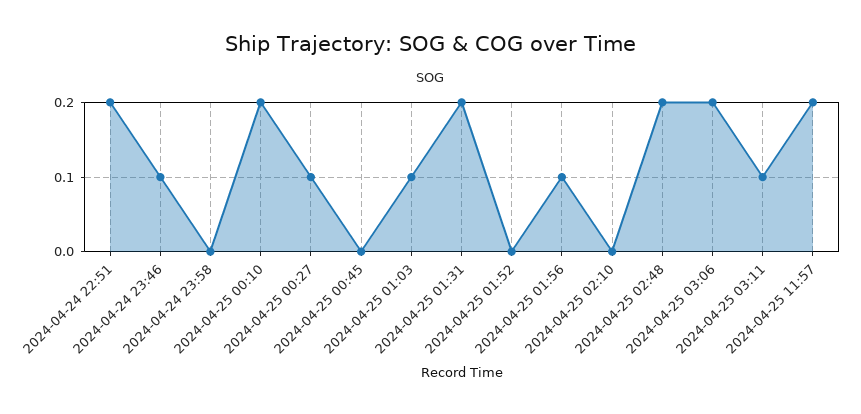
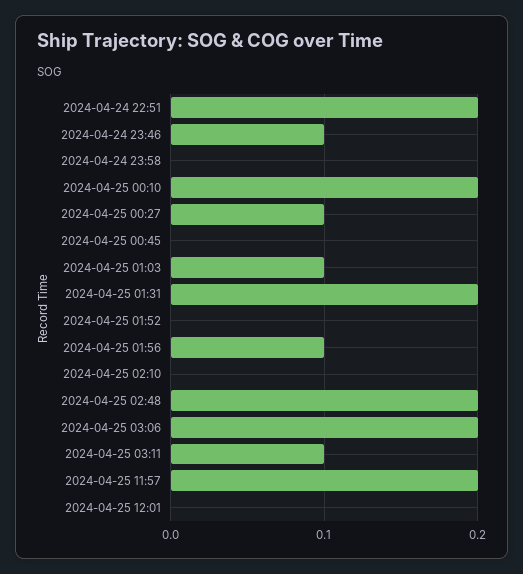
2024-04-25 12:01: none -> 0

